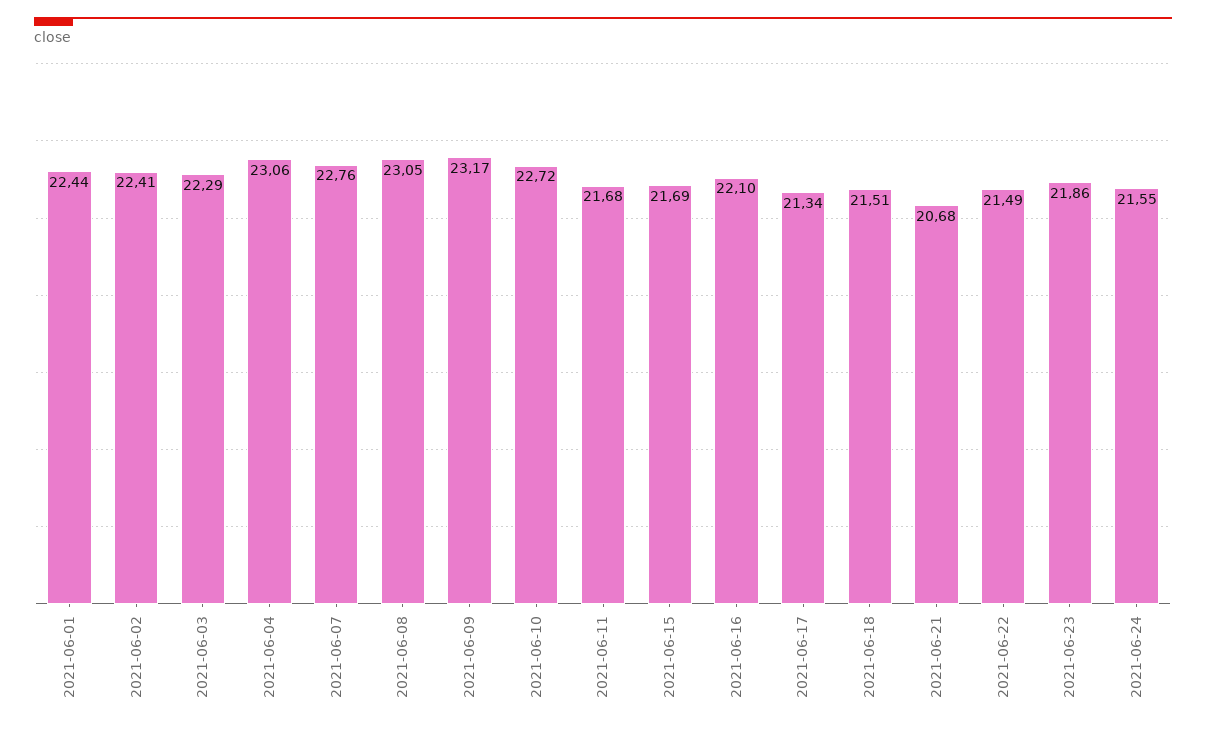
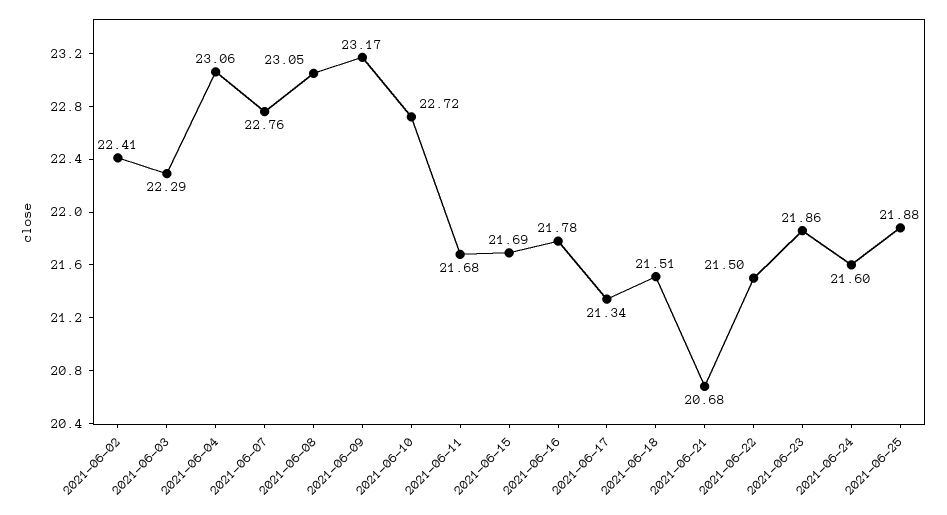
2021-06-01: 22.44 -> none
2021-06-16: 22.1 -> 21.78
2021-06-22: 21.49 -> 21.5
2021-06-24: 21.55 -> 21.6
2021-06-25: none -> 21.88

